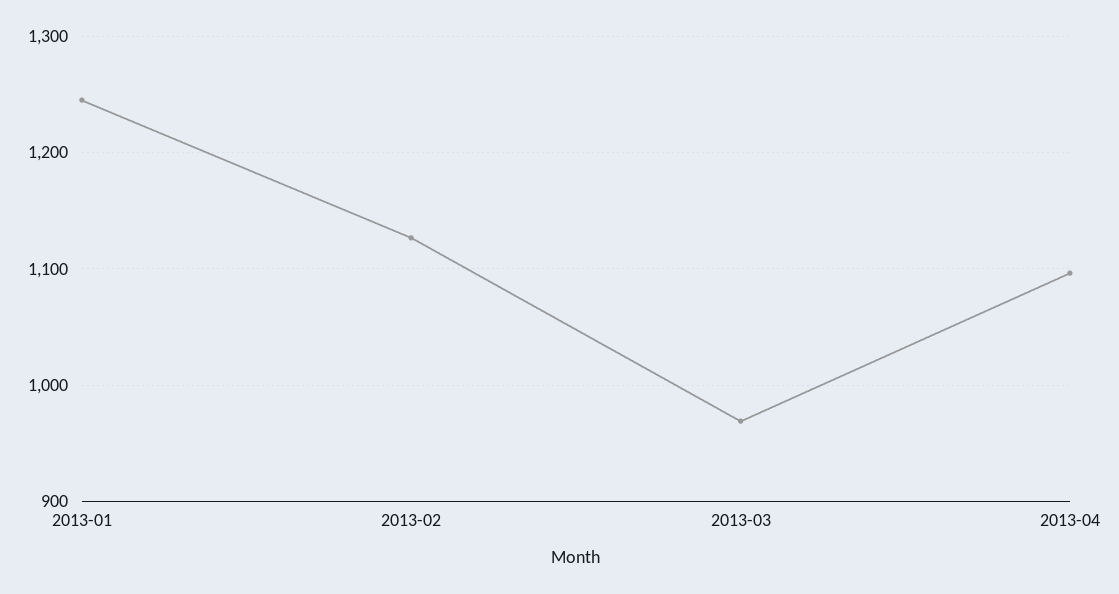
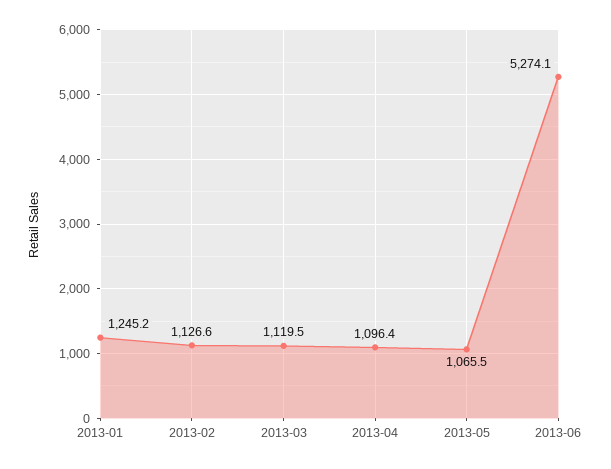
2013-03: 970 -> 1119.5
2013-05: none -> 1065.5
2013-06: none -> 5274.1

